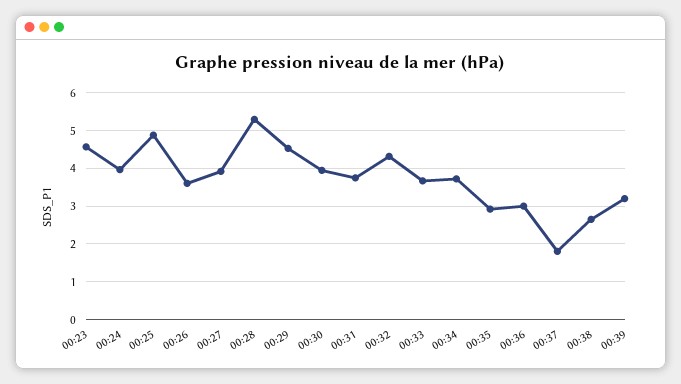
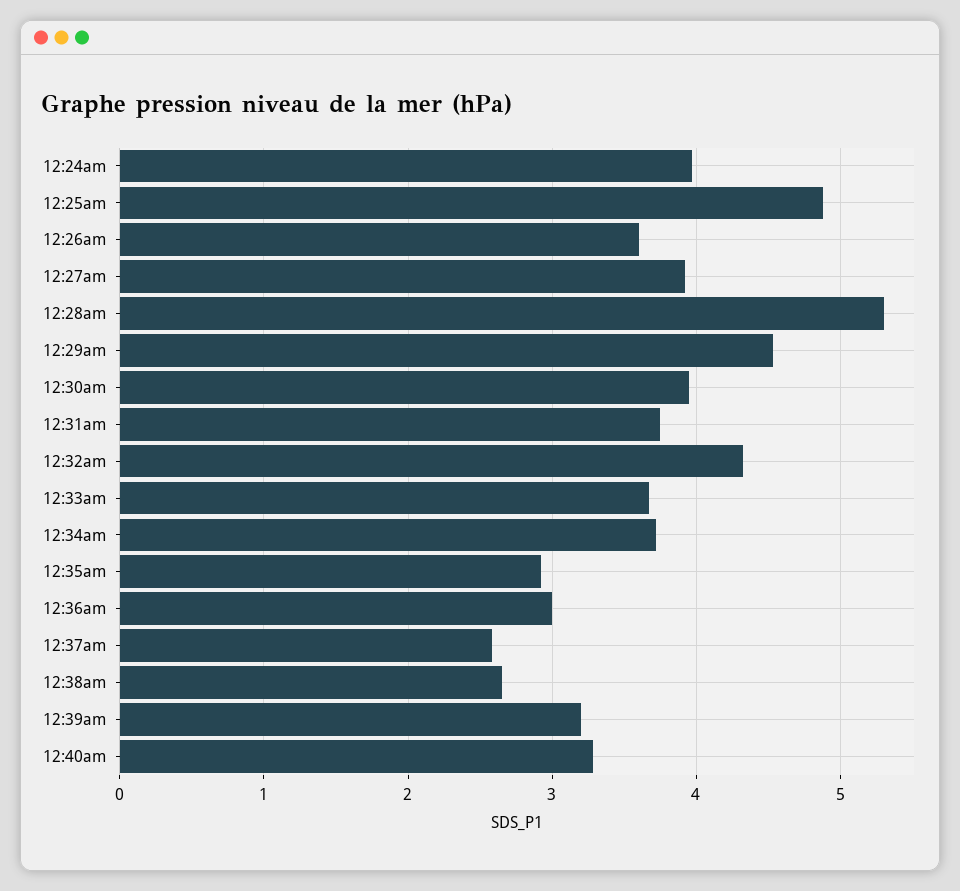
00:23: 4.6 -> none
00:37: 1.8 -> 2.6
12:40am: none -> 3.3

